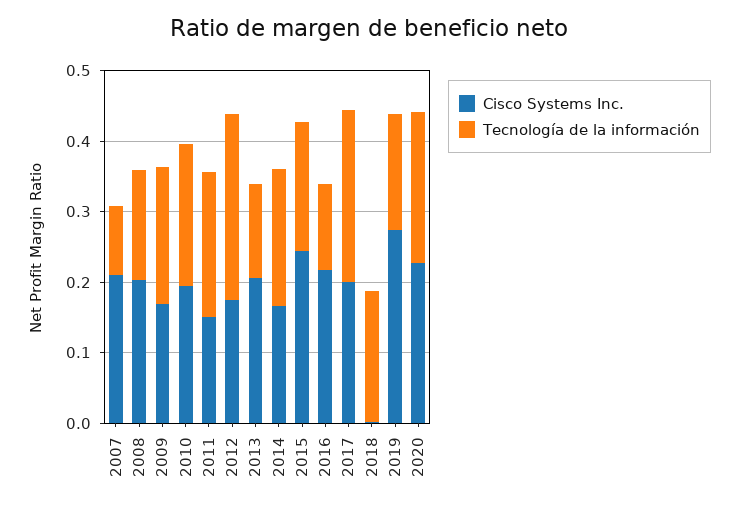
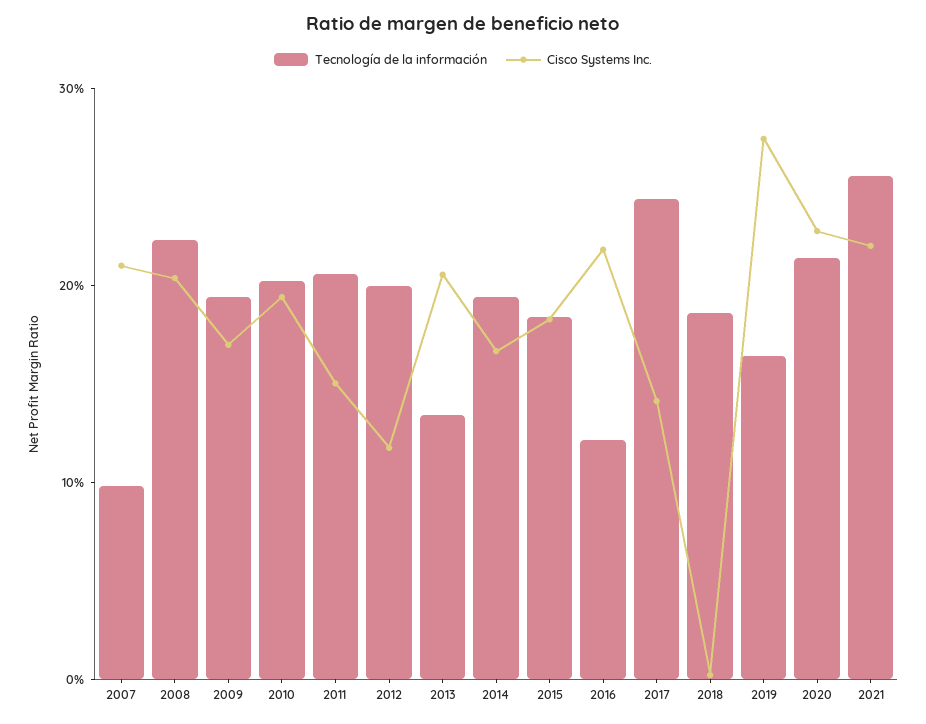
Tecnología de la información, 2008: 0.16 -> 0.22
Cisco Systems Inc., 2012: 0.18 -> 0.12
Tecnología de la información, 2012: 0.26 -> 0.2
Cisco Systems Inc., 2015: 0.24 -> 0.18
Cisco Systems Inc., 2017: 0.2 -> 0.14
Tecnología de la información, 2021: none -> 0.26
Cisco Systems Inc., 2021: none -> 0.22

